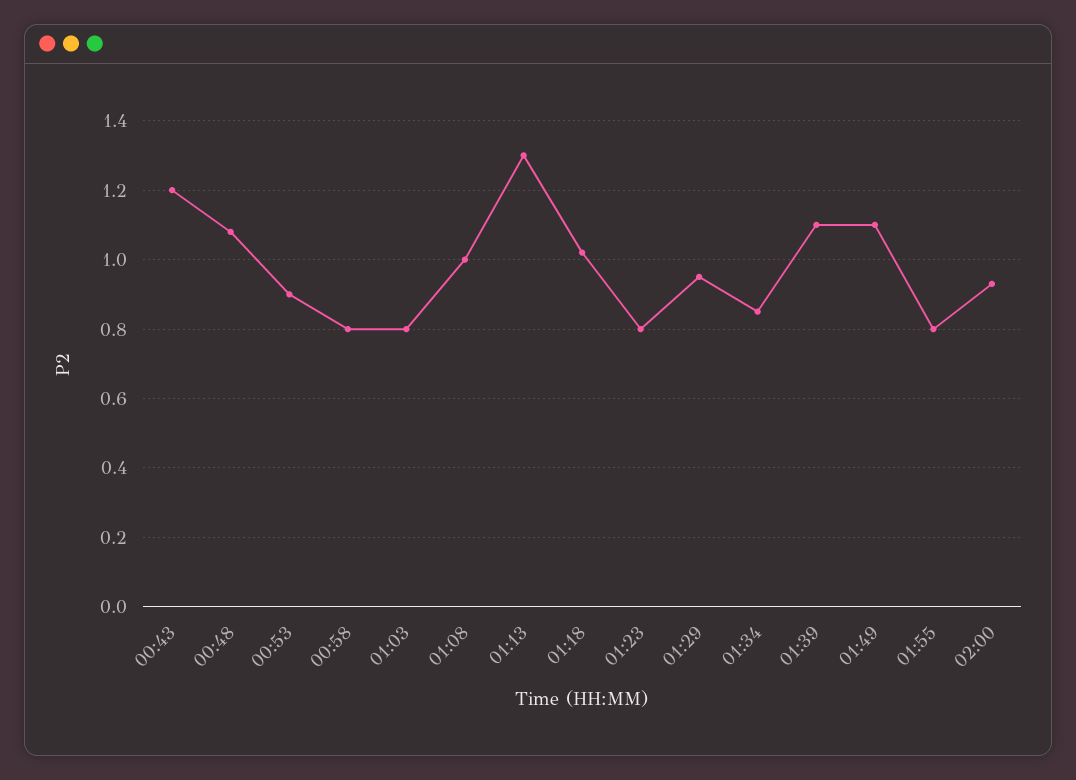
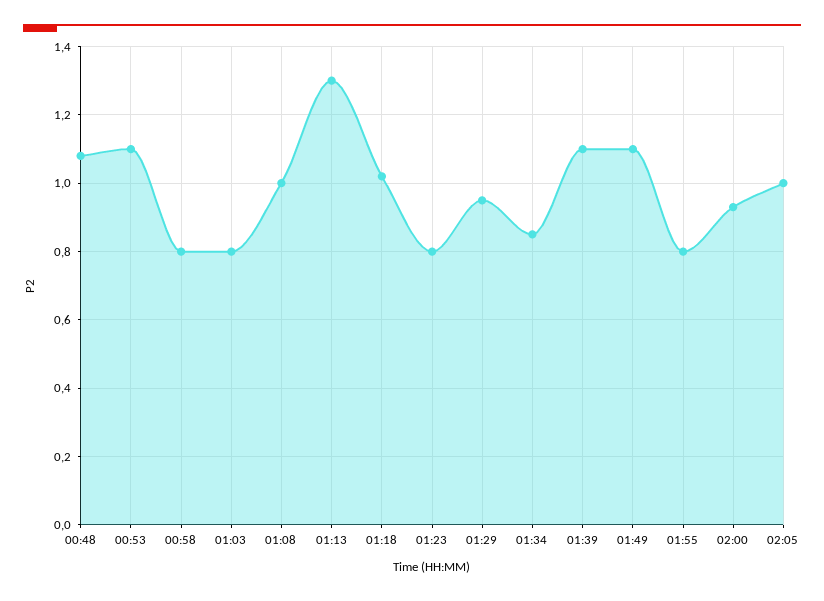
00:43: 1.2 -> none
00:53: 0.9 -> 1.1
02:05: none -> 1

